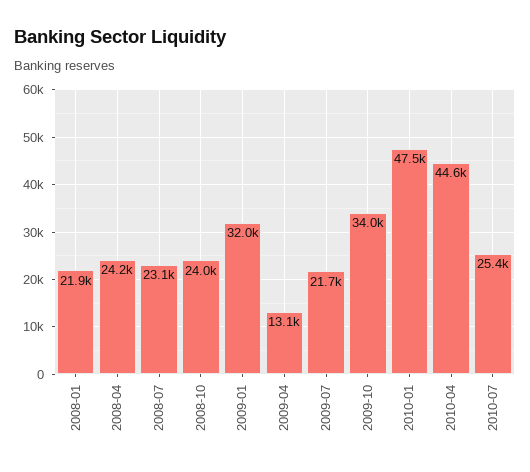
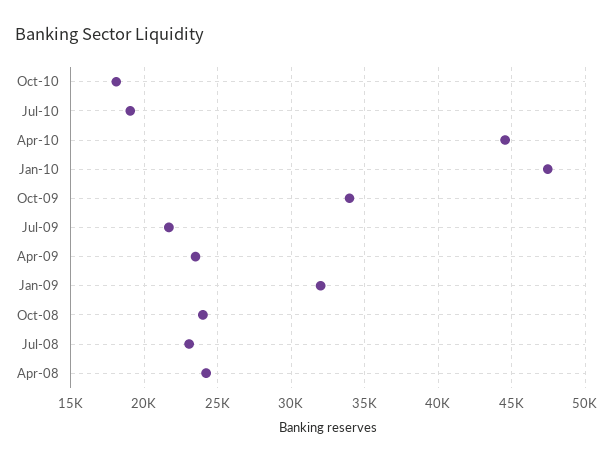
2008-01: 21900 -> none
2009-04: 13100 -> 23500
2010-07: 25400 -> 19000
Oct-10: none -> 18000

